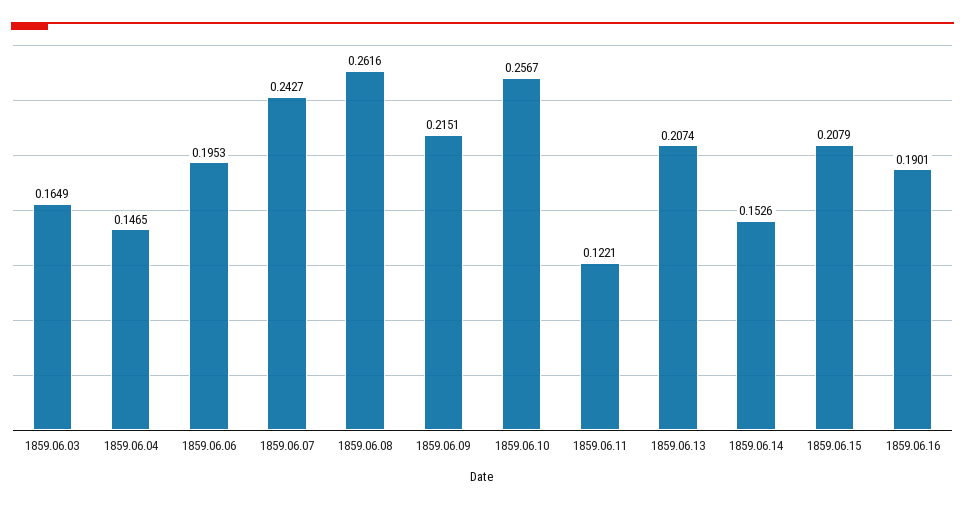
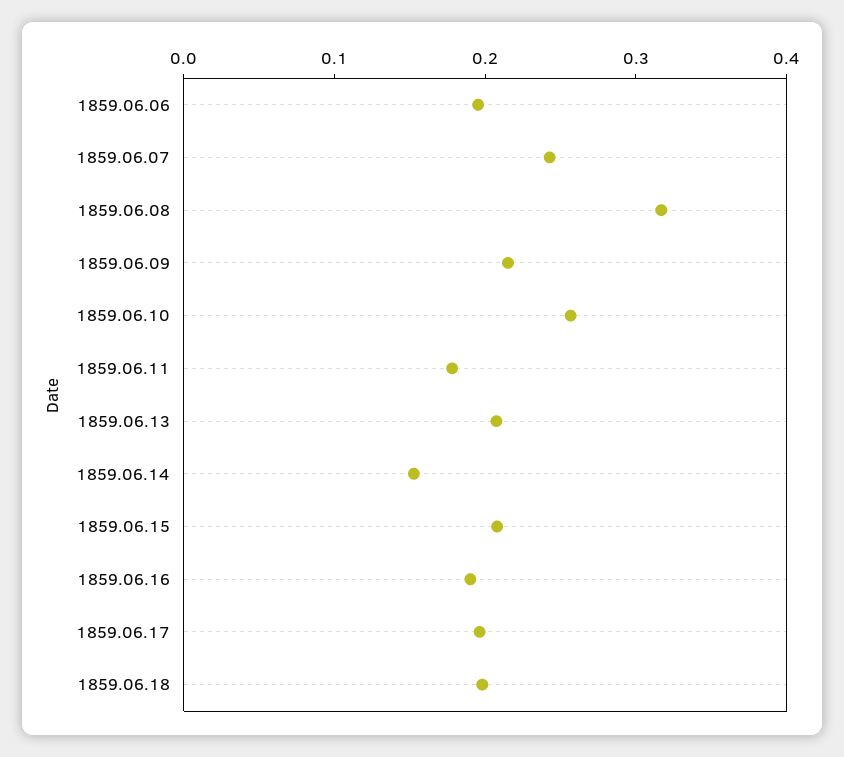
1859.06.03: 0.1649 -> none
1859.06.04: 0.1465 -> none
1859.06.08: 0.2616 -> 0.32
1859.06.11: 0.1221 -> 0.18
1859.06.17: none -> 0.2
1859.06.18: none -> 0.2

